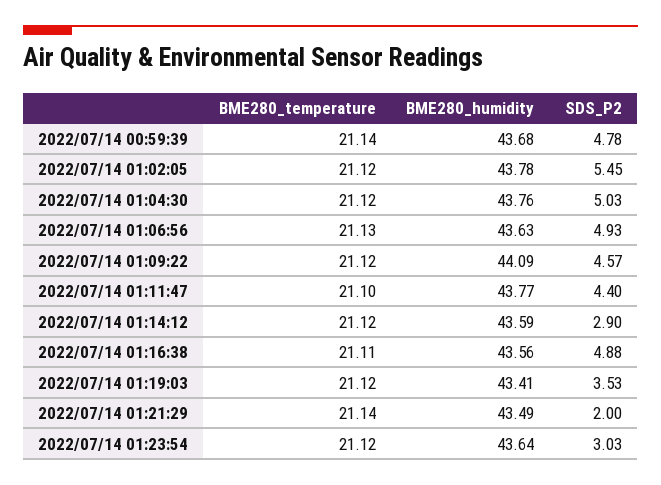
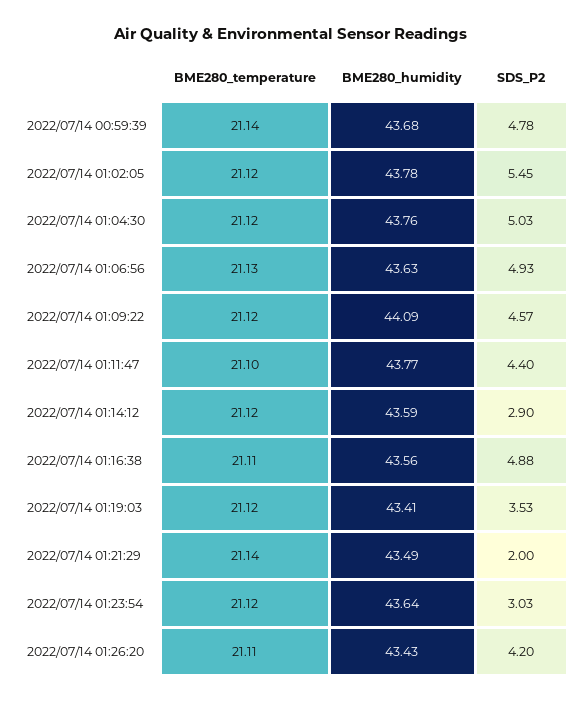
BME280_temperature, 2022/07/14 01:26:20: none -> 21.11
BME280_humidity, 2022/07/14 01:26:20: none -> 43.43
SDS_P2, 2022/07/14 01:26:20: none -> 4.2

